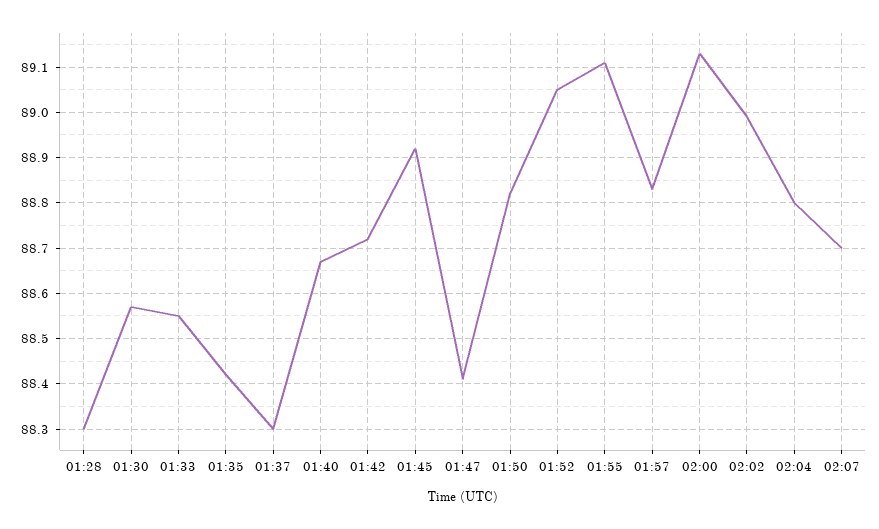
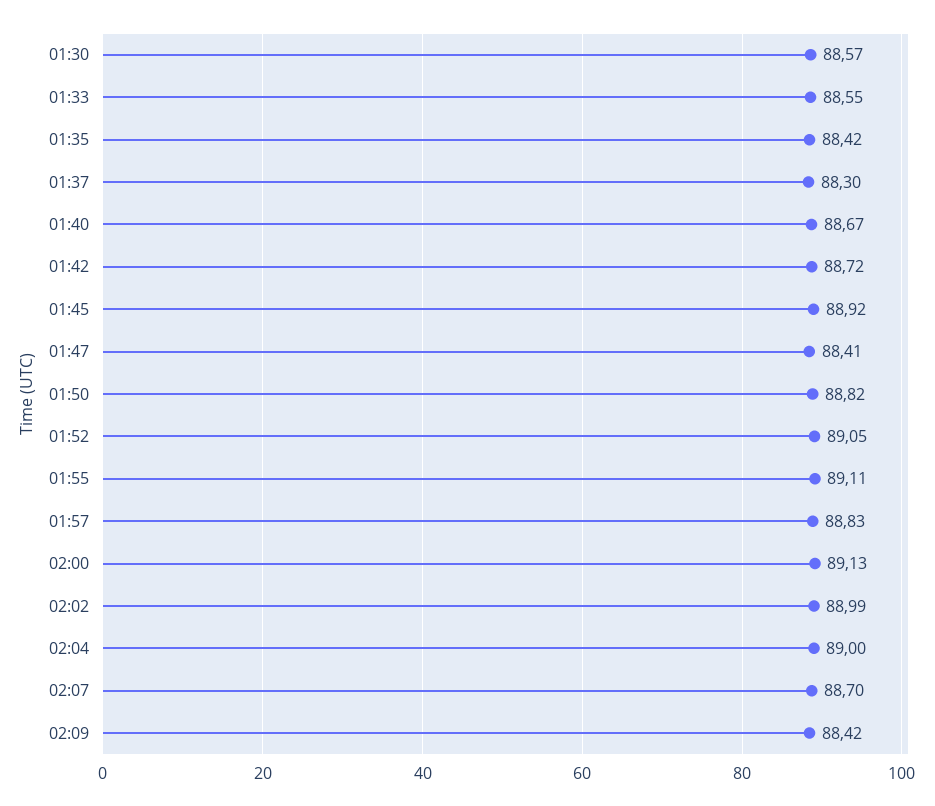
01:28: 88.3 -> none
02:04: 88.8 -> 89
02:09: none -> 88.42

